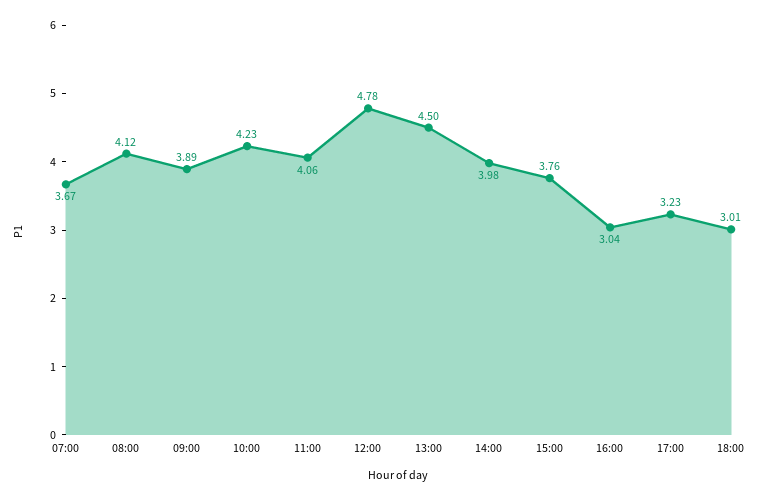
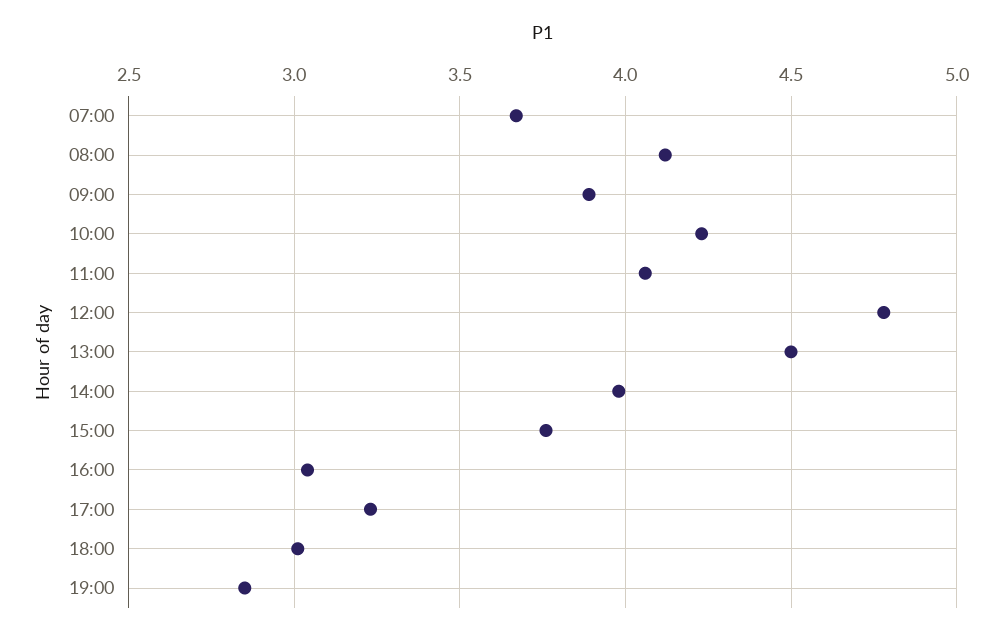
19:00: none -> 2.85

